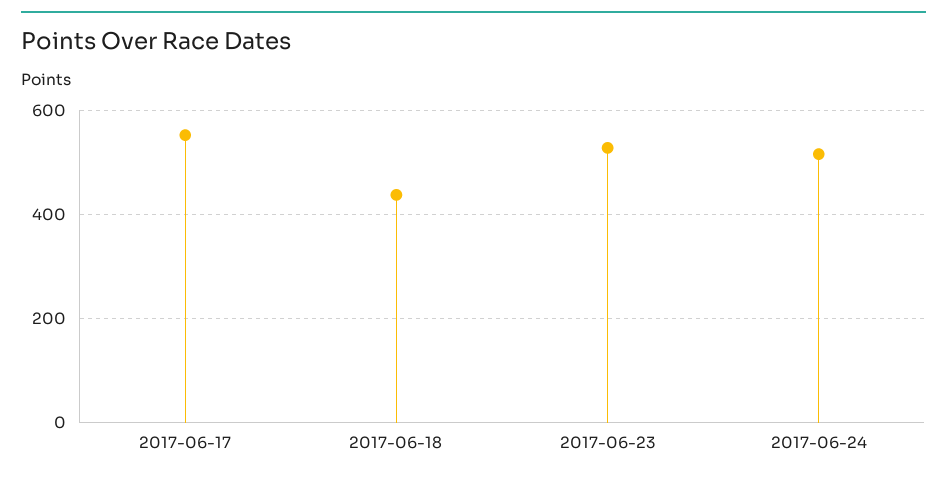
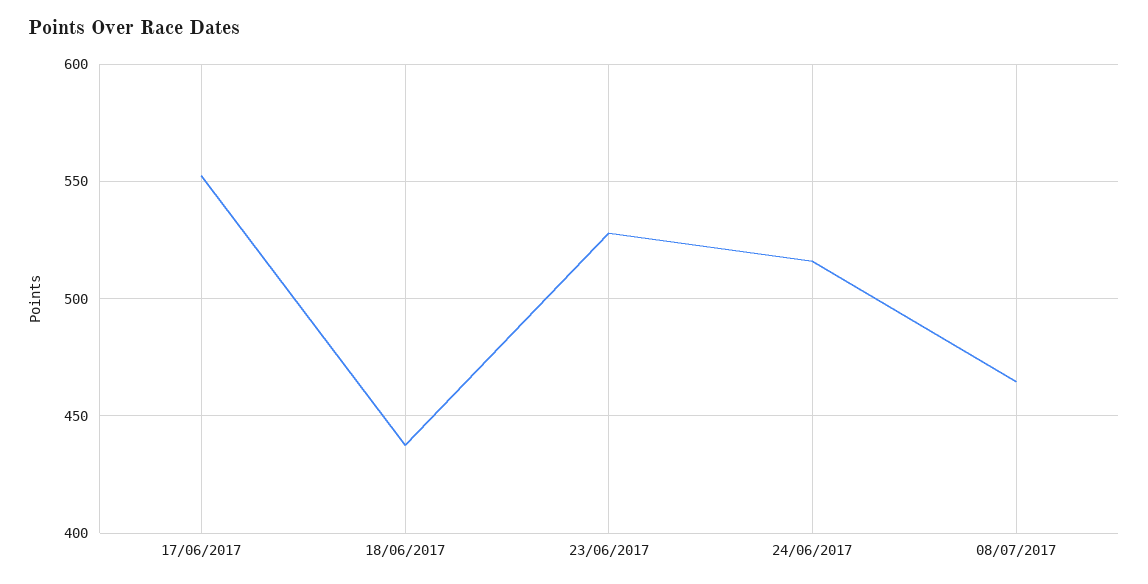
08/07/2017: none -> 465

